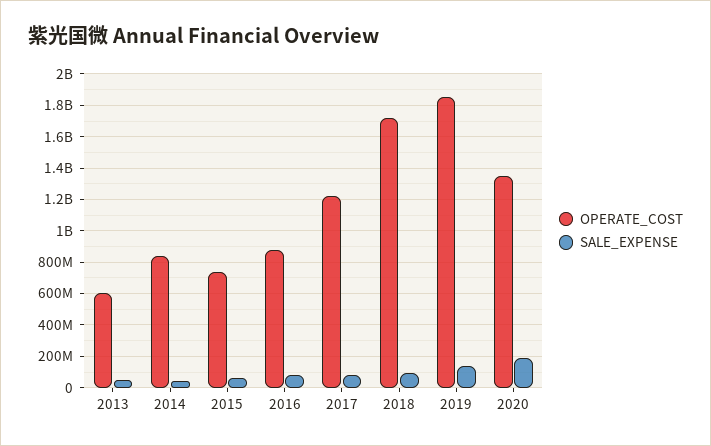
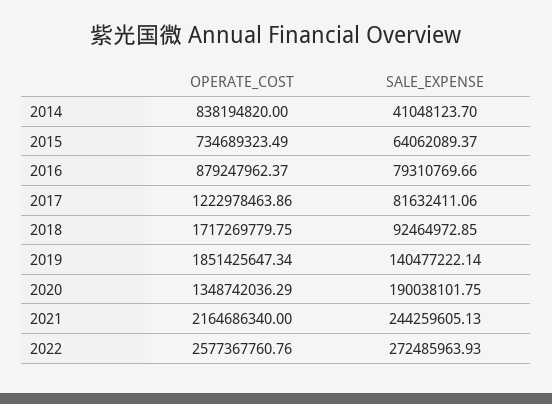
OPERATE_COST, 2013: 600000000 -> none
SALE_EXPENSE, 2013: 50000000 -> none
OPERATE_COST, 2021: none -> 2164686340
SALE_EXPENSE, 2021: none -> 244259605.13
OPERATE_COST, 2022: none -> 2577367760.76
SALE_EXPENSE, 2022: none -> 272485963.93

